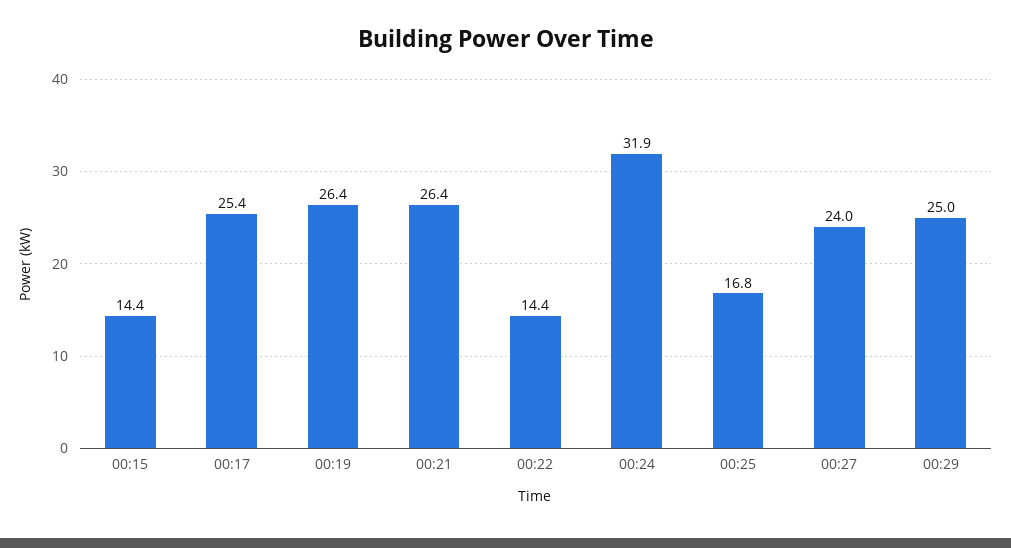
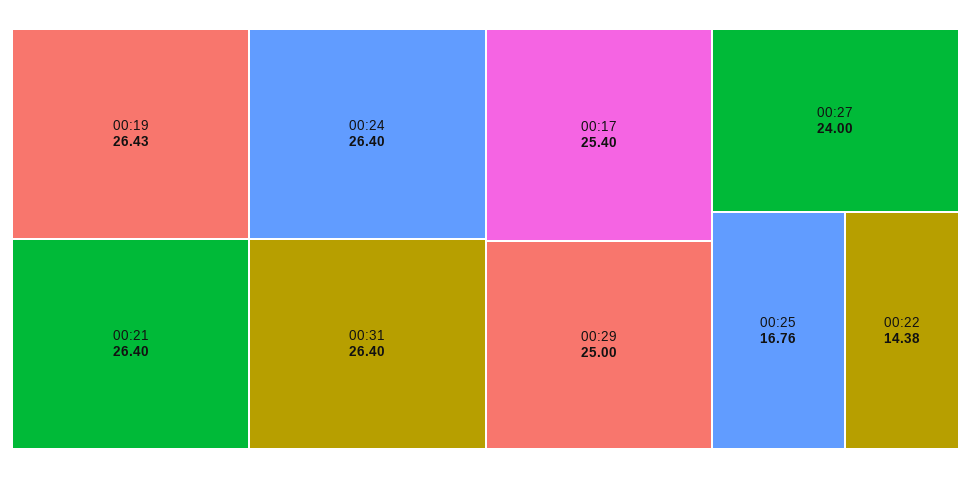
00:15: 14.4 -> none
00:24: 31.9 -> 26.4
00:31: none -> 26.4

